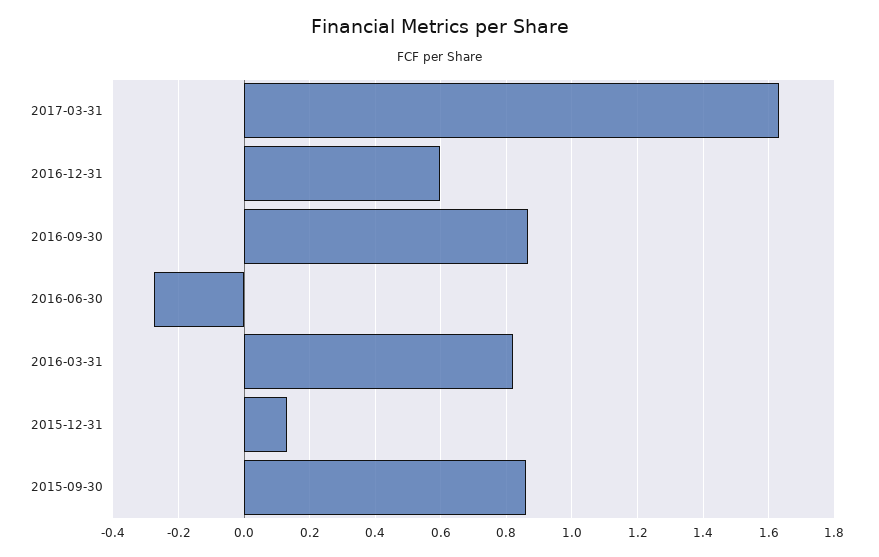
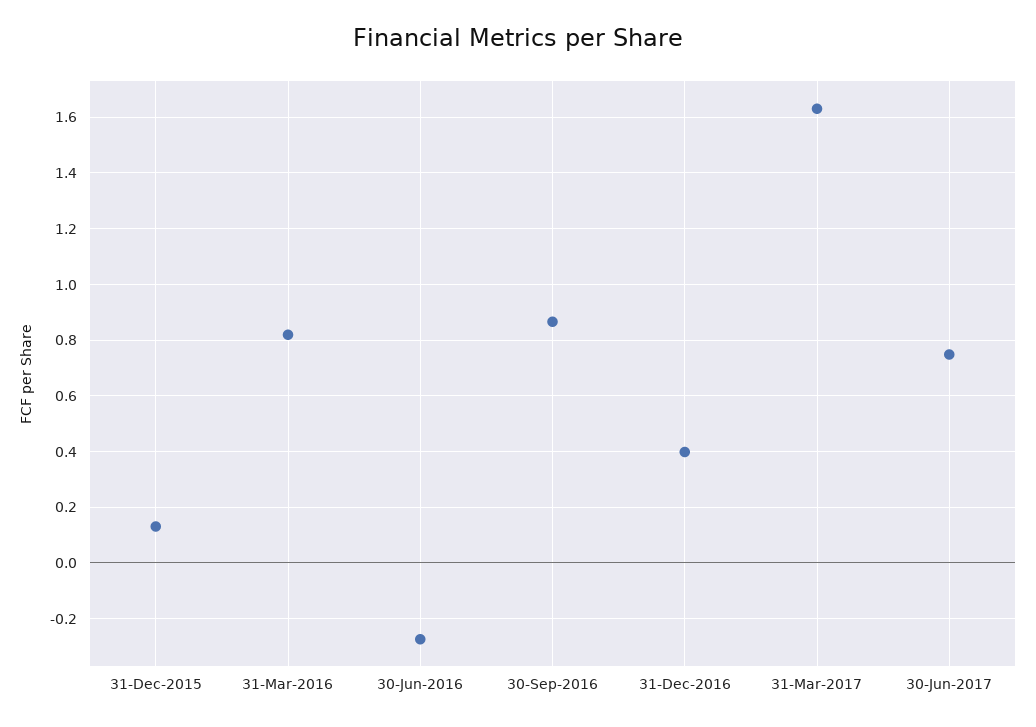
2016-12-31: 0.6 -> 0.4
2015-09-30: 0.86 -> none
30-Jun-2017: none -> 0.75

